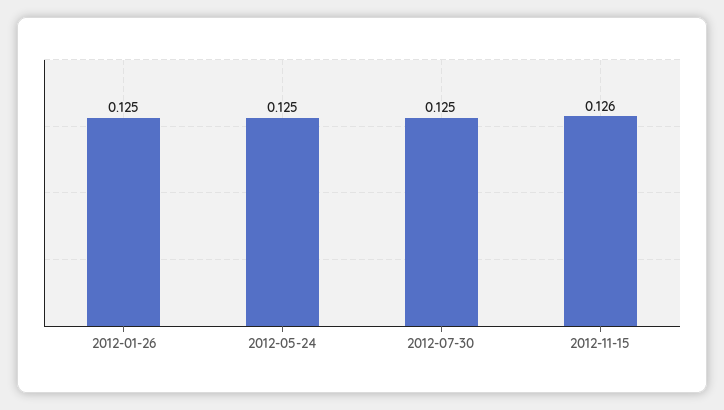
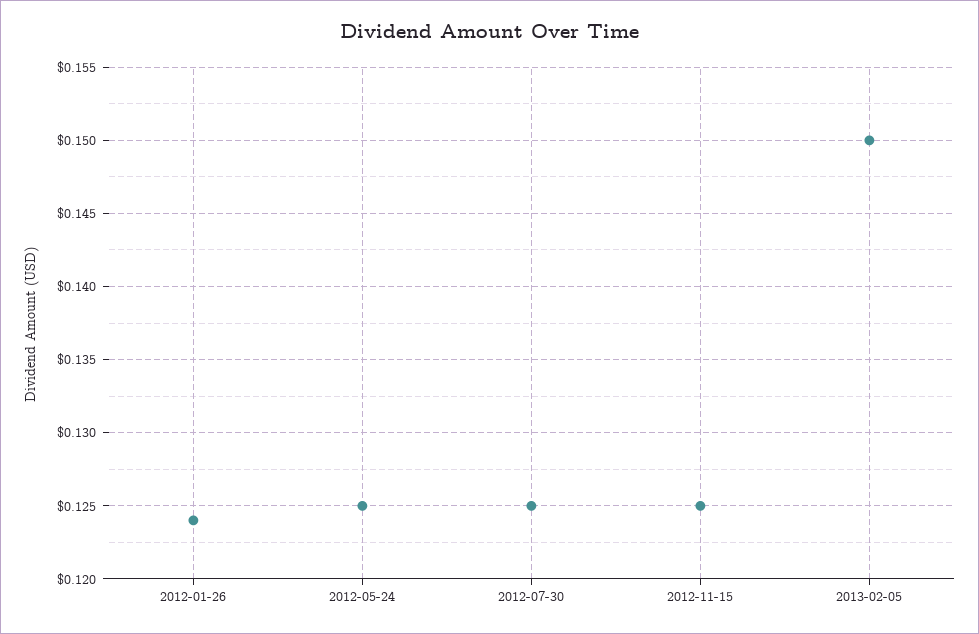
2012-01-26: 0.125 -> 0.124
2012-11-15: 0.126 -> 0.125
2013-02-05: none -> 0.15

